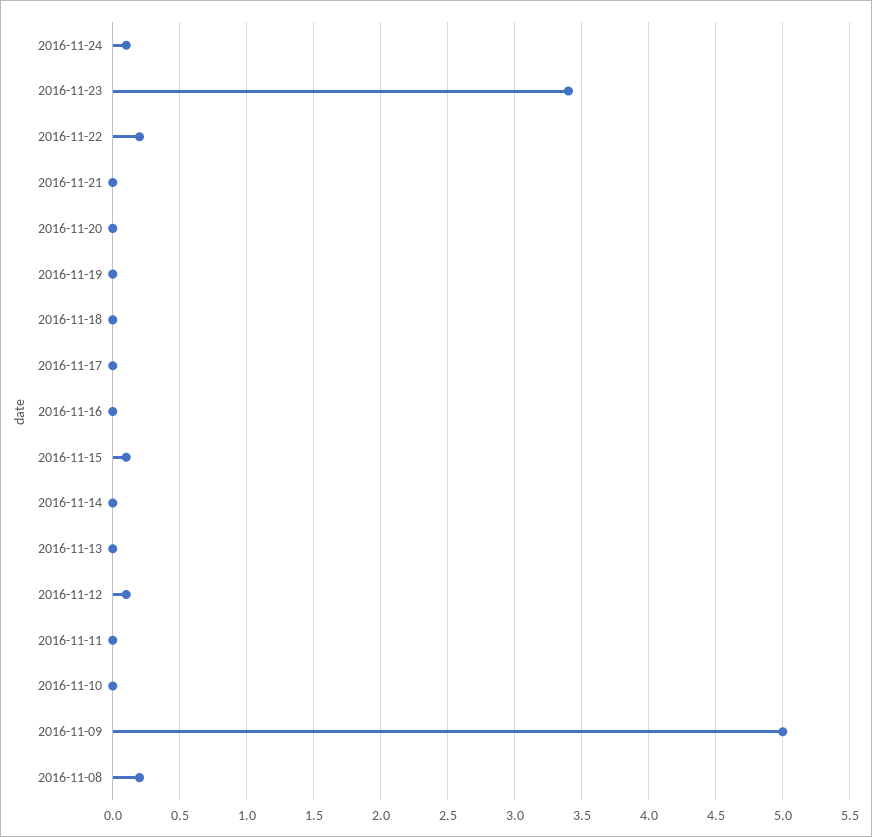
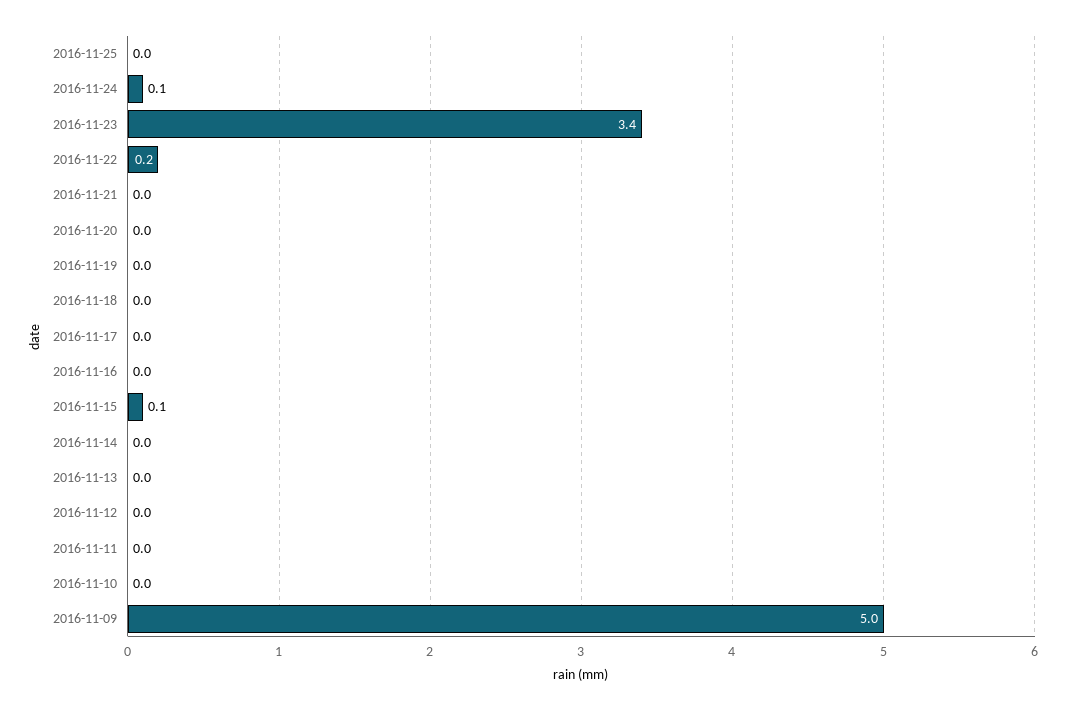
2016-11-12: 0.1 -> 0
2016-11-08: 0.2 -> none
2016-11-25: none -> 0

